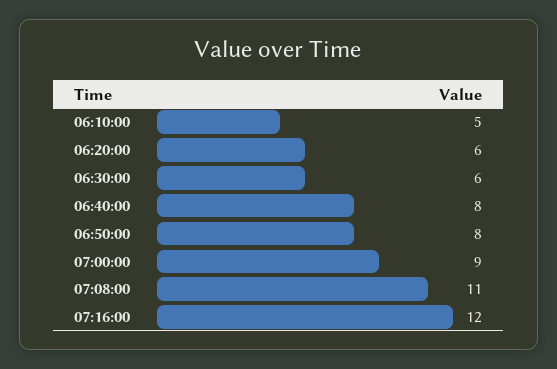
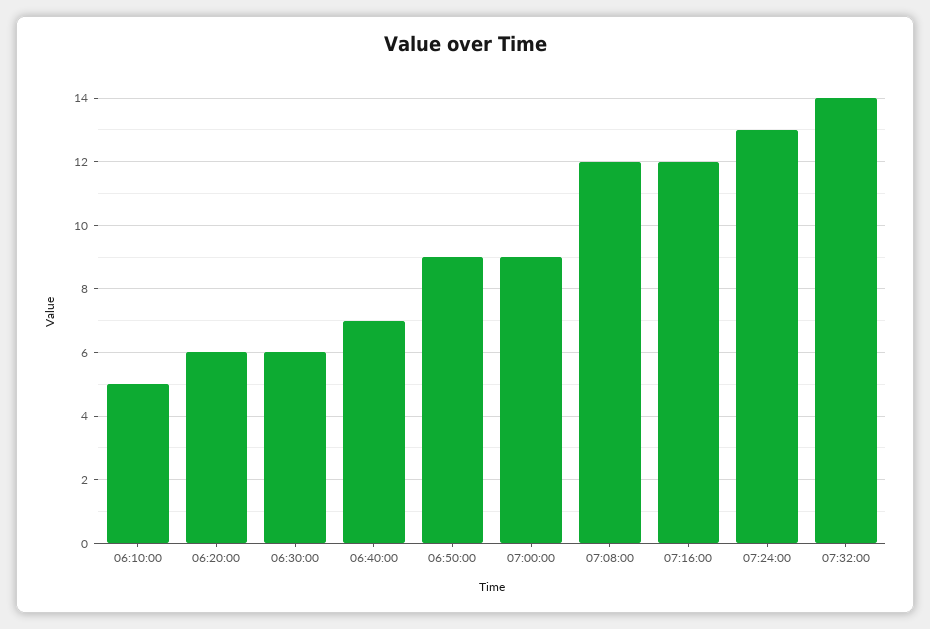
06:40:00: 8 -> 7
06:50:00: 8 -> 9
07:08:00: 11 -> 12
07:24:00: none -> 13
07:32:00: none -> 14

